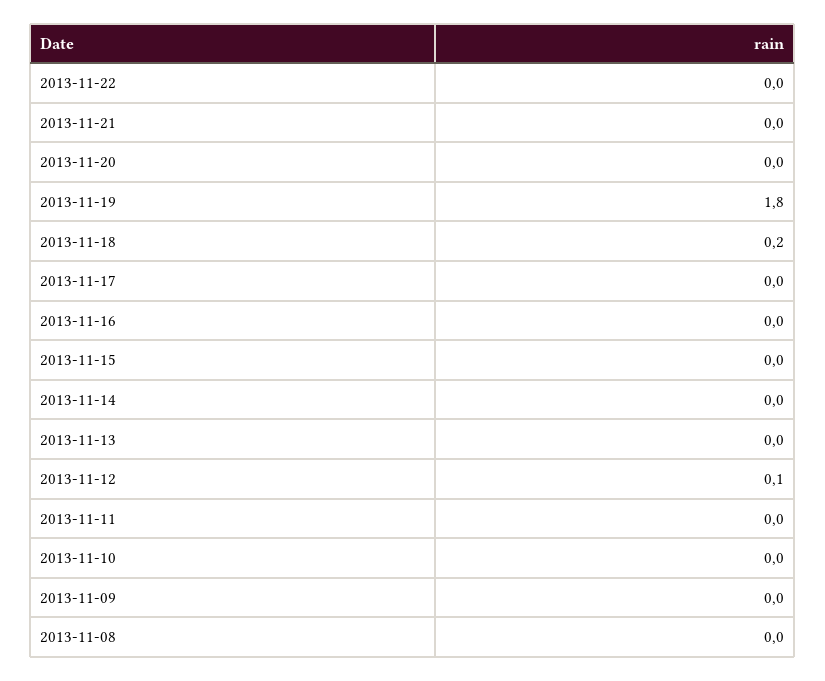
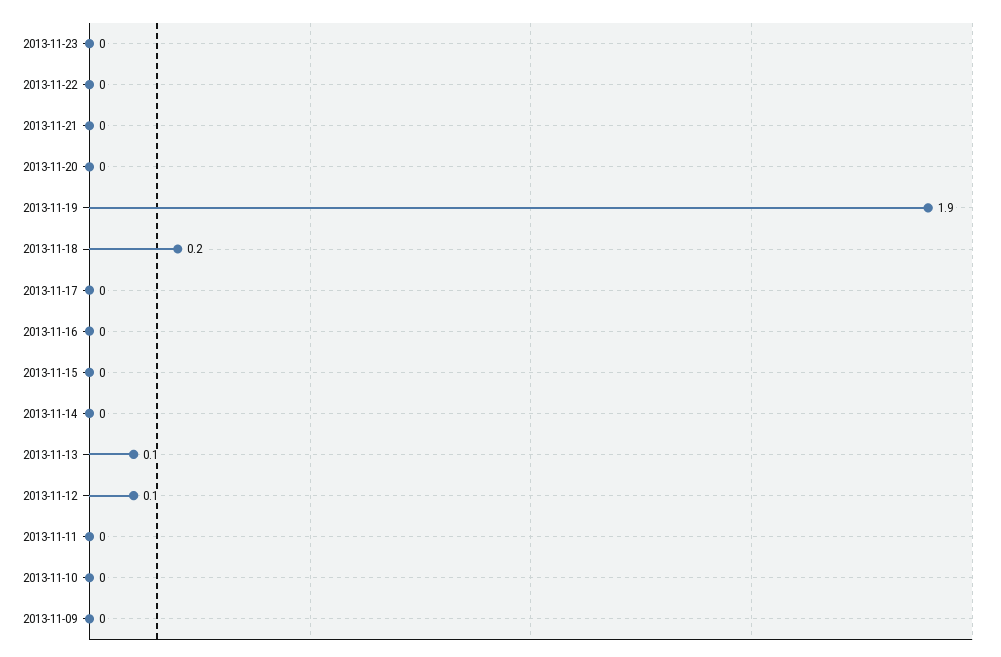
2013-11-19: 1.8 -> 1.9
2013-11-13: 0 -> 0.1
2013-11-08: 0 -> none
2013-11-23: none -> 0

